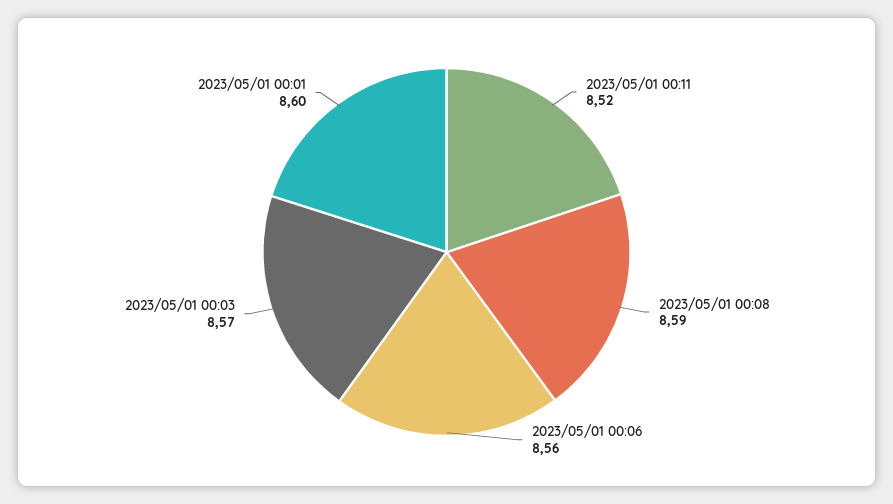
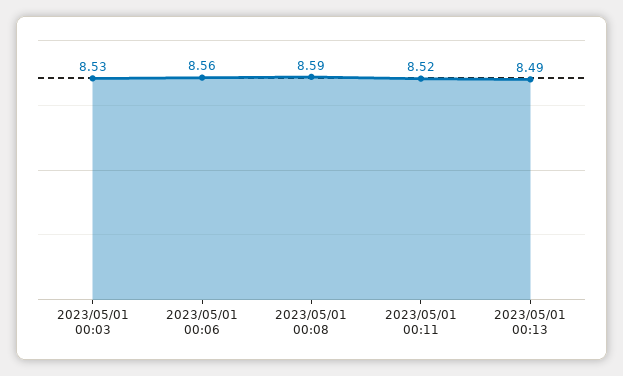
2023/05/01 00:03: 8.57 -> 8.53
2023/05/01 00:01: 8.6 -> none
2023/05/01 00:13: none -> 8.49

